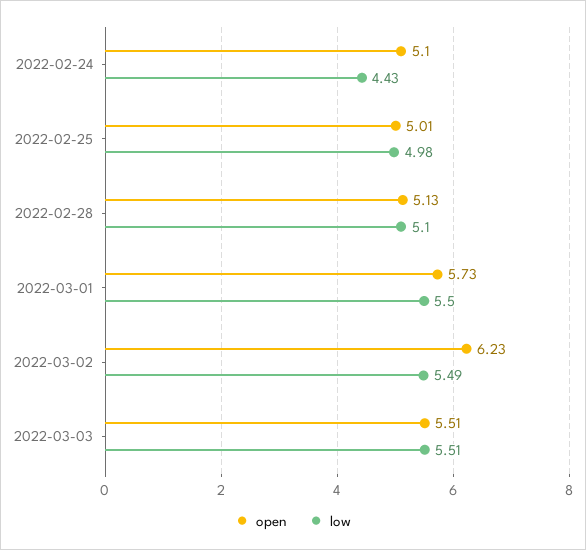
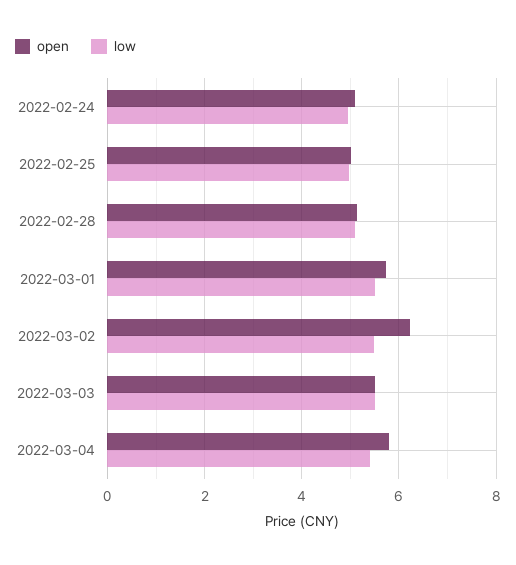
low, 2022-02-24: 4.43 -> 5
open, 2022-03-04: none -> 5.8
low, 2022-03-04: none -> 5.4

